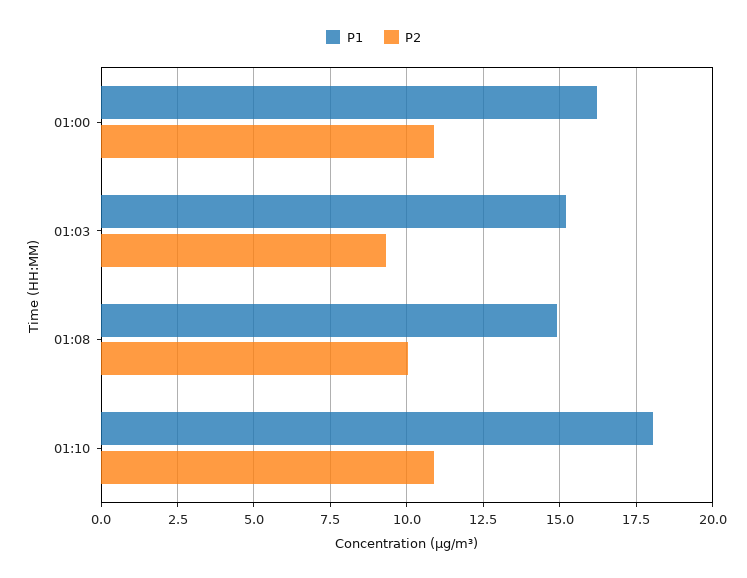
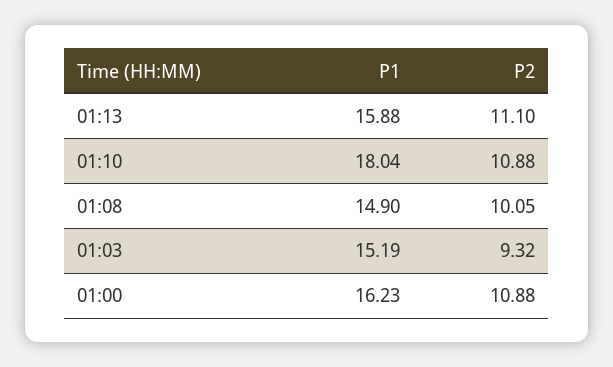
P1, 01:13: none -> 15.88
P2, 01:13: none -> 11.1

